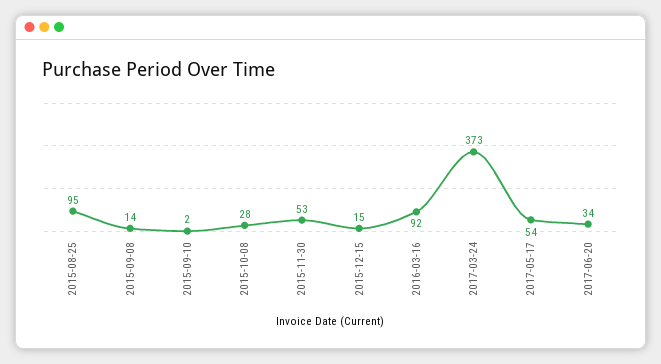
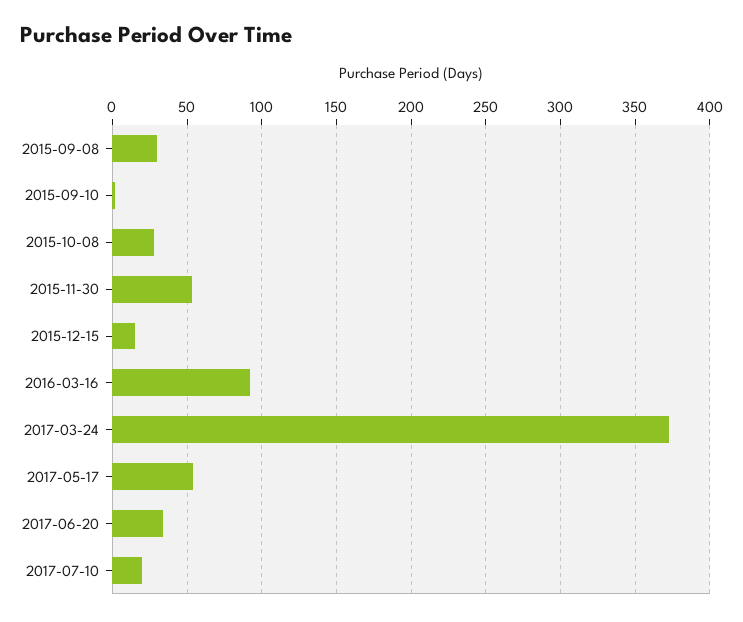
2015-08-25: 95 -> none
2015-09-08: 14 -> 30
2017-07-10: none -> 20

